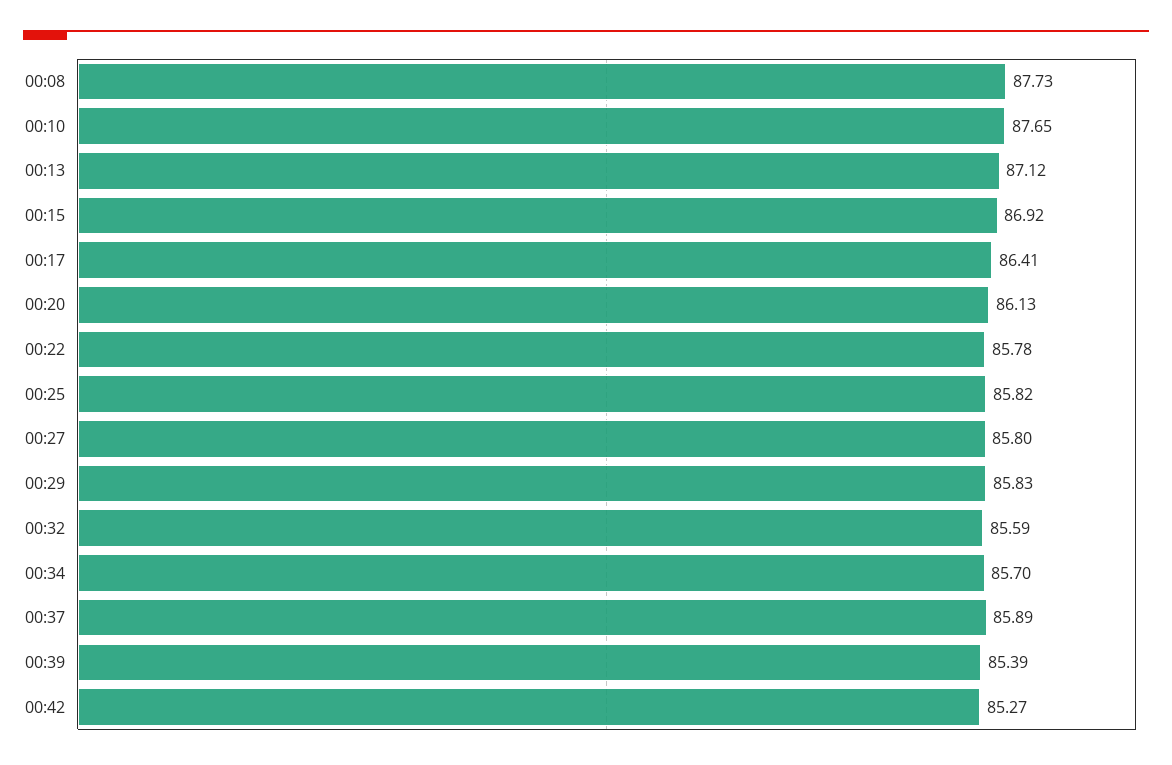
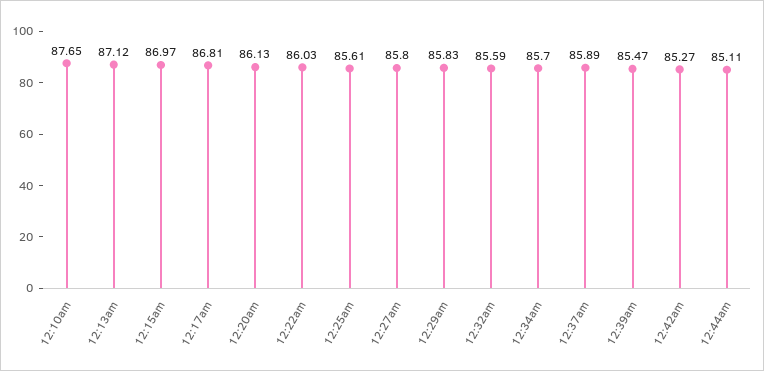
00:08: 87.73 -> none
00:15: 86.92 -> 86.97
00:17: 86.41 -> 86.81
00:22: 85.78 -> 86.03
00:25: 85.82 -> 85.61
00:39: 85.39 -> 85.47
12:44am: none -> 85.11

